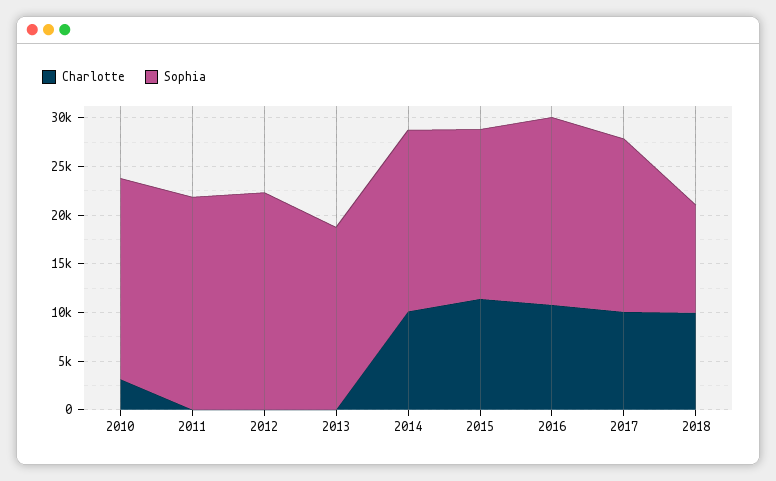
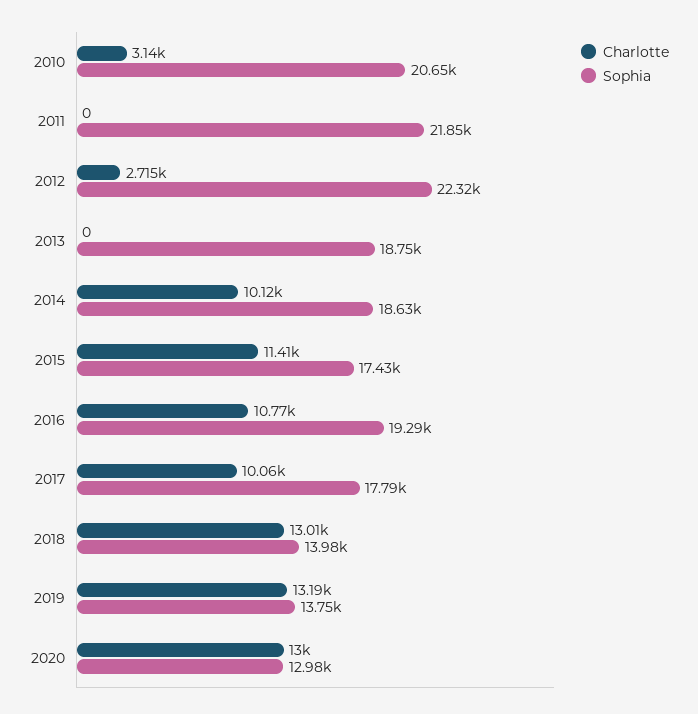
Charlotte, 2012: 0 -> 2715
Charlotte, 2018: 10000 -> 13010
Sophia, 2018: 11000 -> 13980
Charlotte, 2019: none -> 13190
Sophia, 2019: none -> 13750
Charlotte, 2020: none -> 13000
Sophia, 2020: none -> 12980

